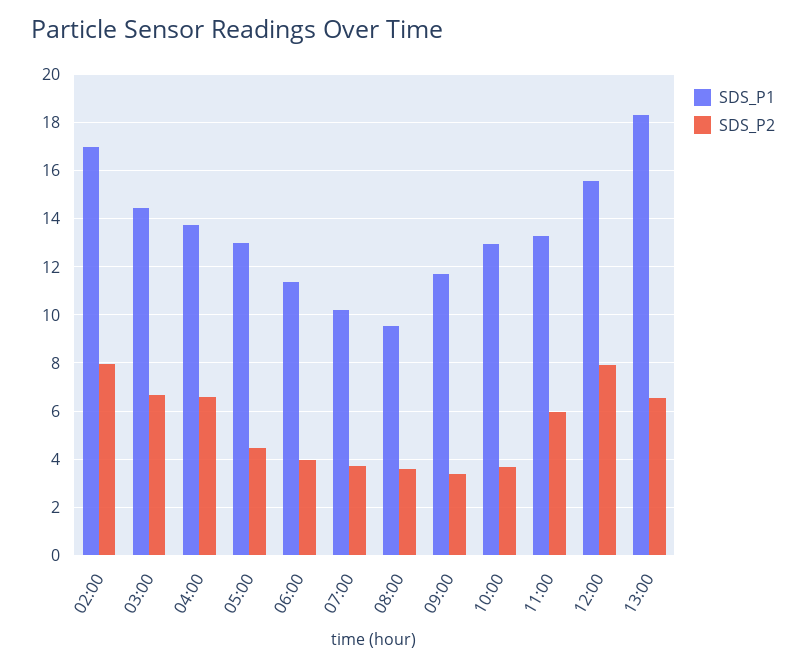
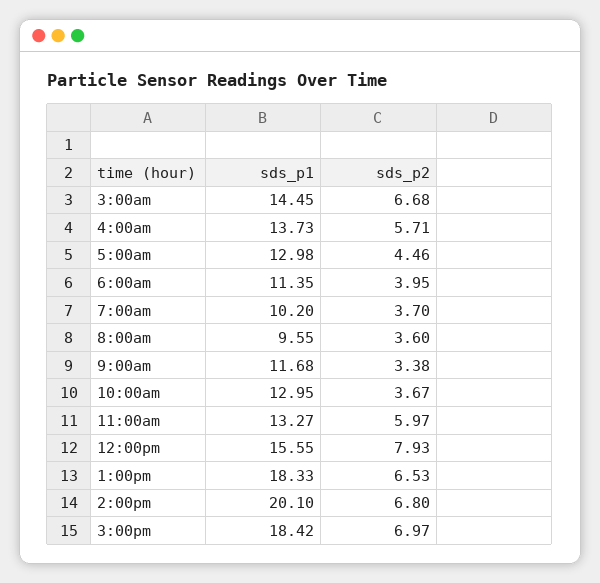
SDS_P1, 02:00: 17 -> none
SDS_P2, 02:00: 8 -> none
SDS_P2, 04:00: 6.5 -> 5.71
SDS_P1, 2:00pm: none -> 20.1
SDS_P2, 2:00pm: none -> 6.8
SDS_P1, 3:00pm: none -> 18.42
SDS_P2, 3:00pm: none -> 6.97

